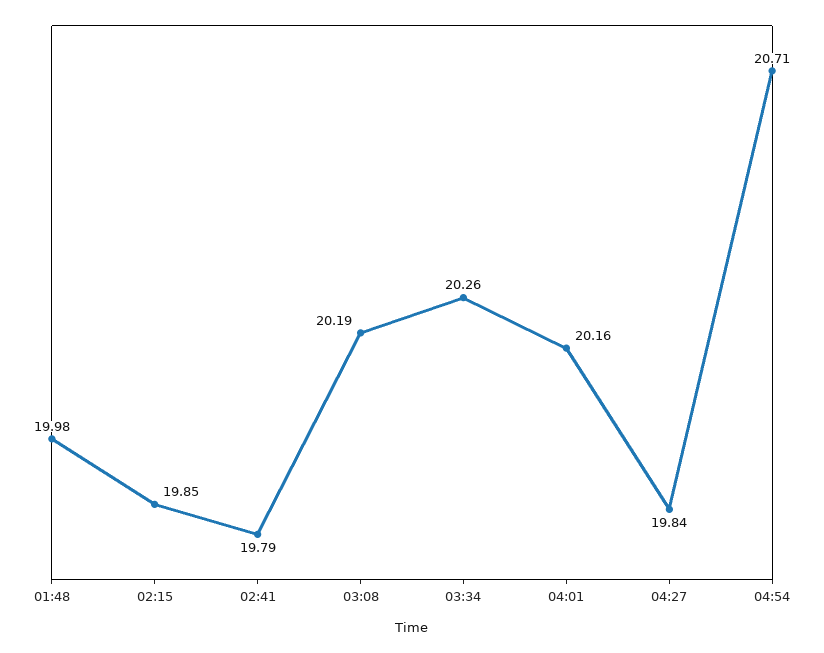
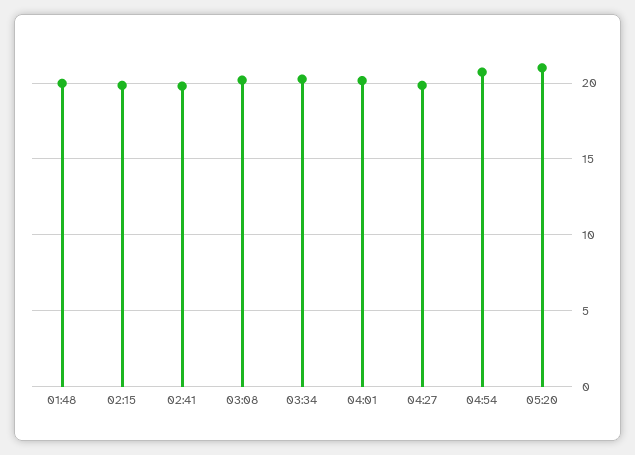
05:20: none -> 21

